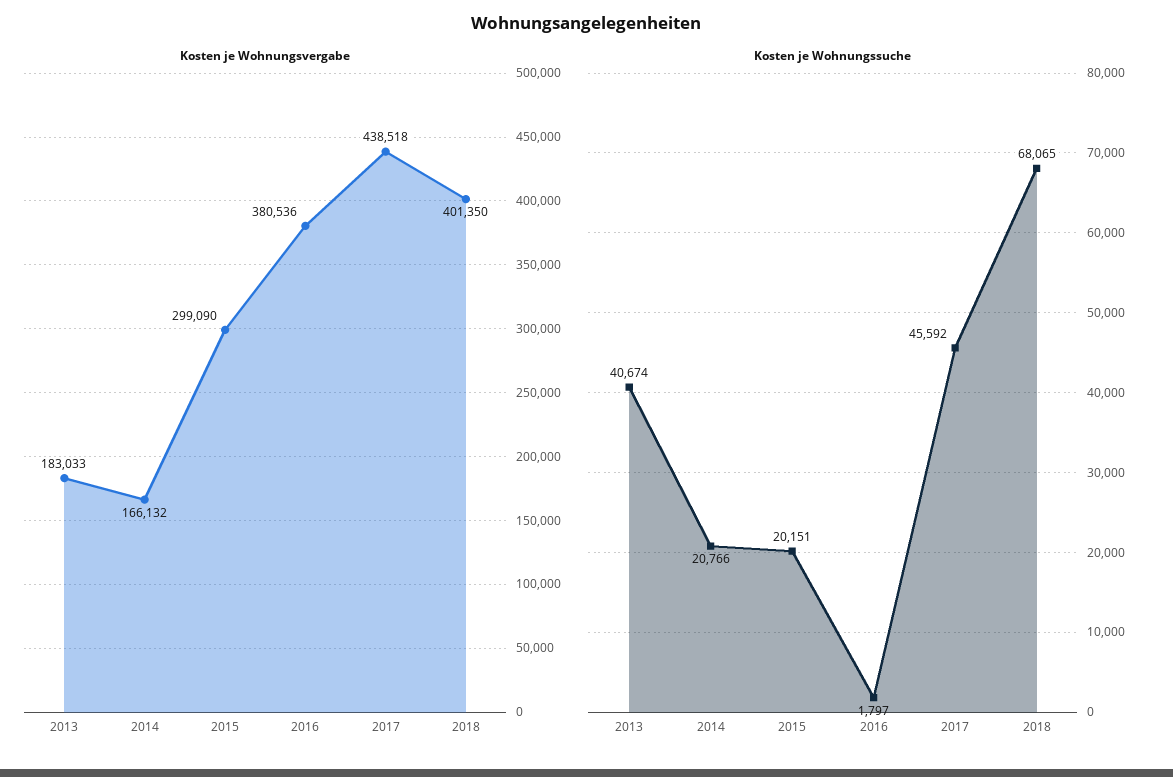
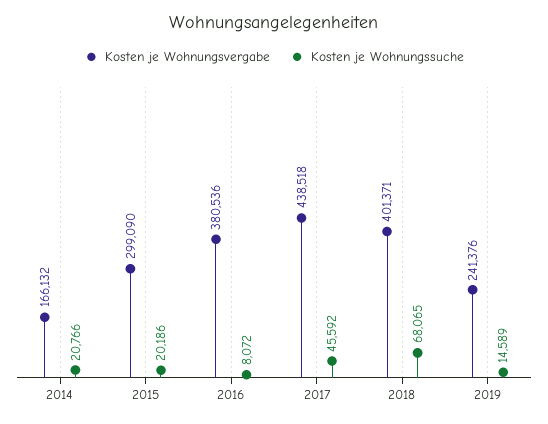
Kosten je Wohnungsvergabe, 2013: 183033 -> none
Kosten je Wohnungsvergabe, 2018: 401350 -> 401371
Kosten je Wohnungssuche, 2013: 40674 -> none
Kosten je Wohnungssuche, 2015: 20151 -> 20186
Kosten je Wohnungssuche, 2016: 1797 -> 8072
Kosten je Wohnungsvergabe, 2019: none -> 241376
Kosten je Wohnungssuche, 2019: none -> 14589

